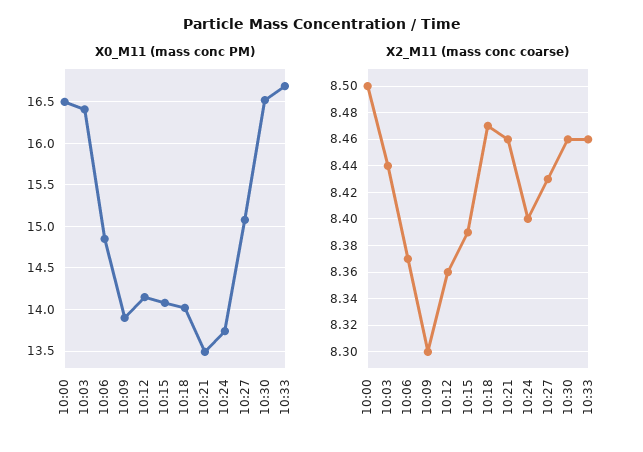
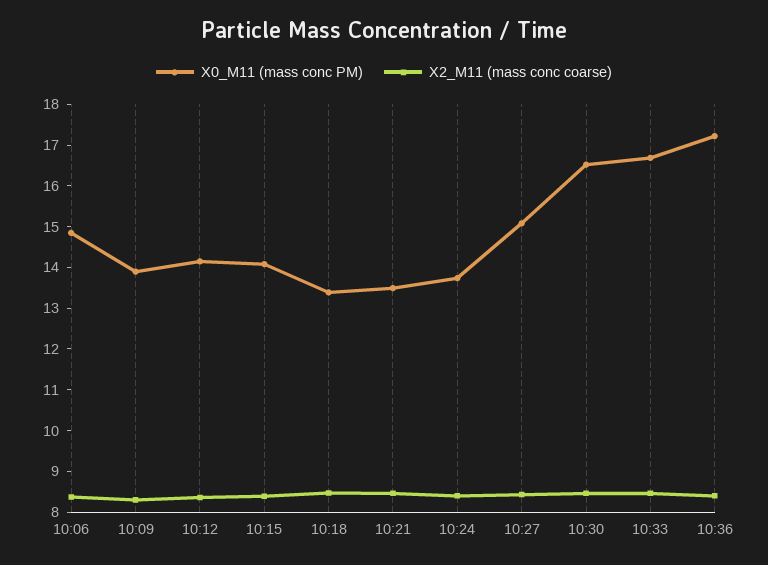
X0_M11 (mass conc PM), 10:00: 16.5 -> none
X0_M11 (mass conc PM), 10:03: 16.4 -> none
X0_M11 (mass conc PM), 10:18: 14 -> 13.4
X2_M11 (mass conc coarse), 10:00: 8.5 -> none
X2_M11 (mass conc coarse), 10:03: 8.44 -> none
X0_M11 (mass conc PM), 10:36: none -> 17.2
X2_M11 (mass conc coarse), 10:36: none -> 8.4

